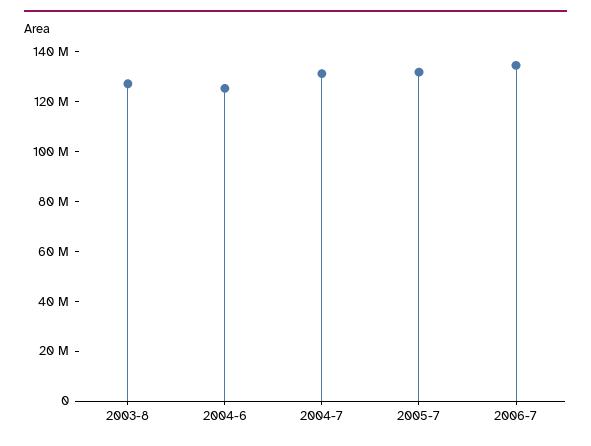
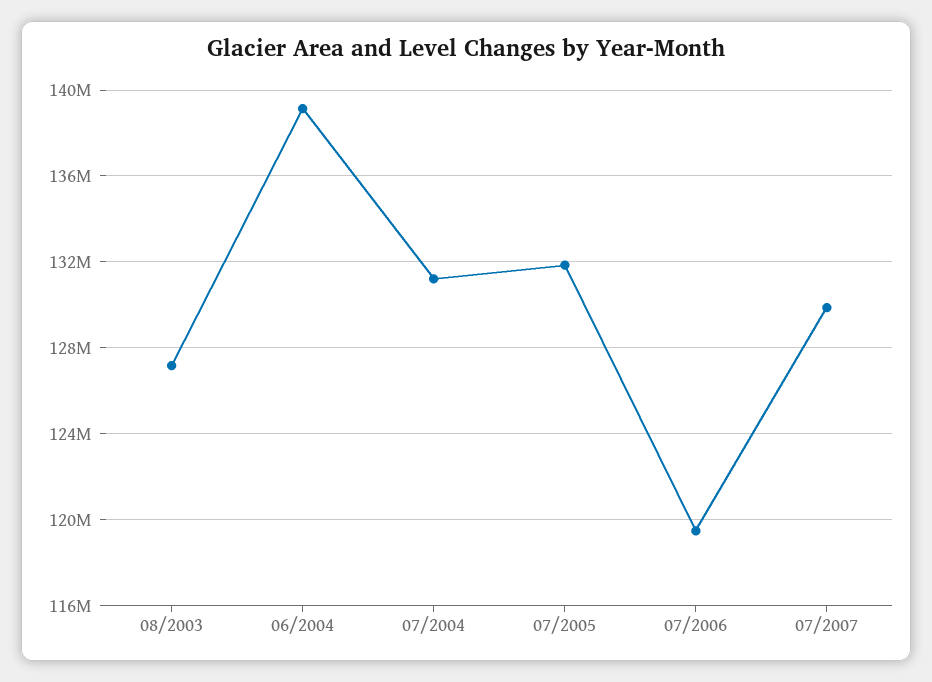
2004-6: 125000000 -> 139000000
2006-7: 135000000 -> 119500000
07/2007: none -> 130000000

